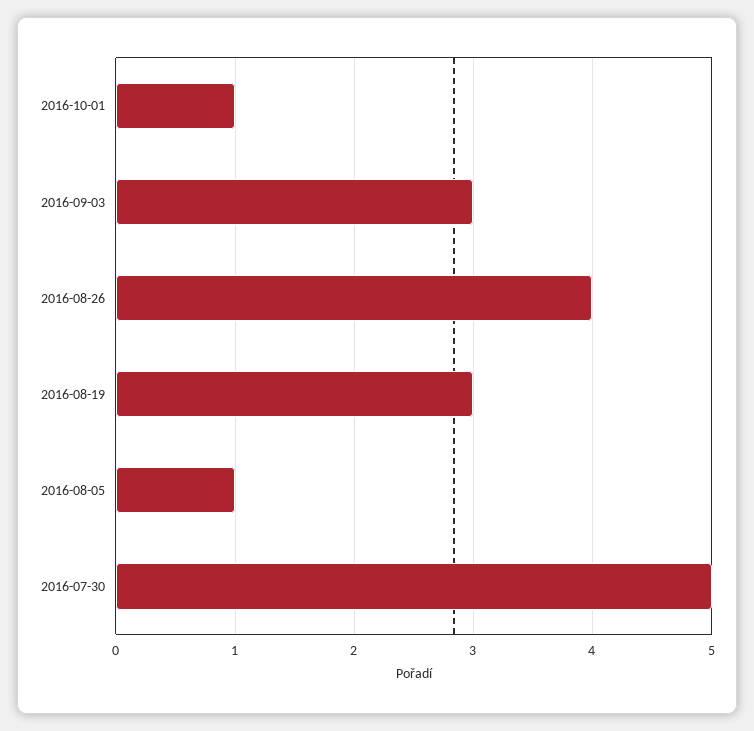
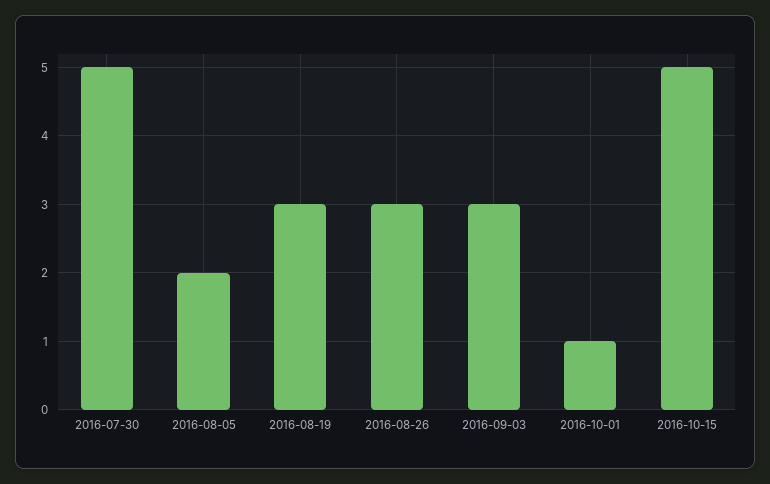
2016-08-26: 4 -> 3
2016-08-05: 1 -> 2
2016-10-15: none -> 5

